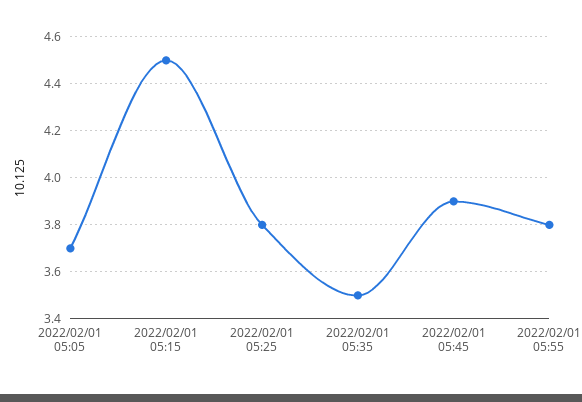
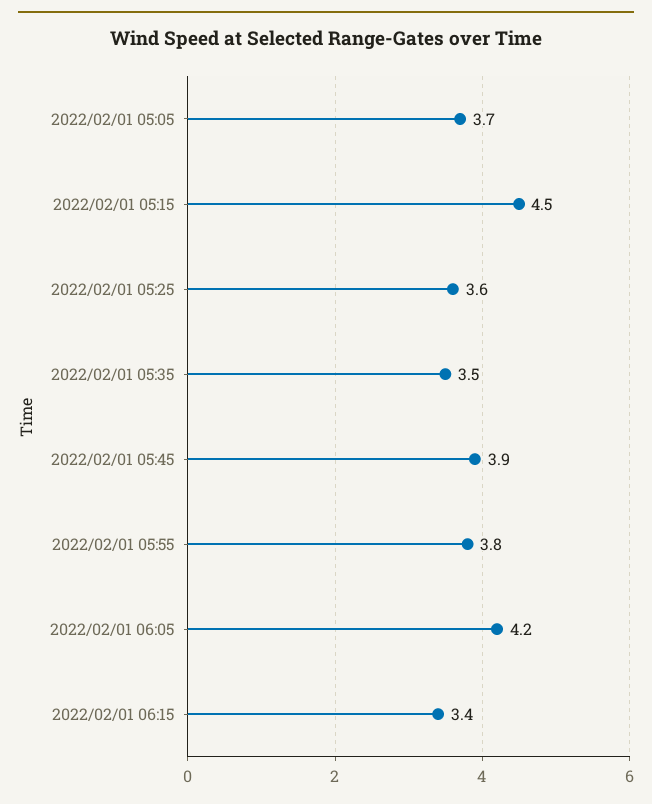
2022/02/01 05:25: 3.8 -> 3.6
2022/02/01 06:05: none -> 4.2
2022/02/01 06:15: none -> 3.4

